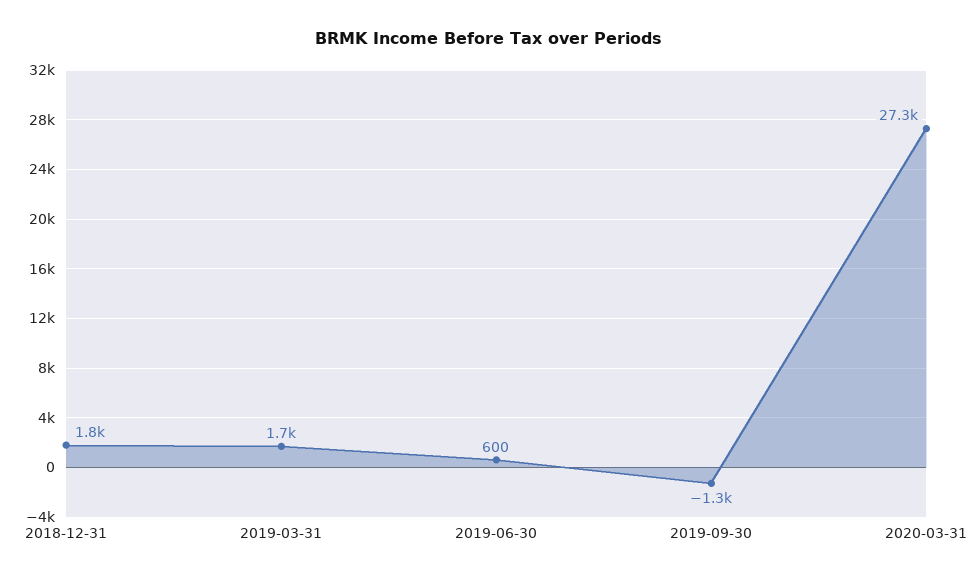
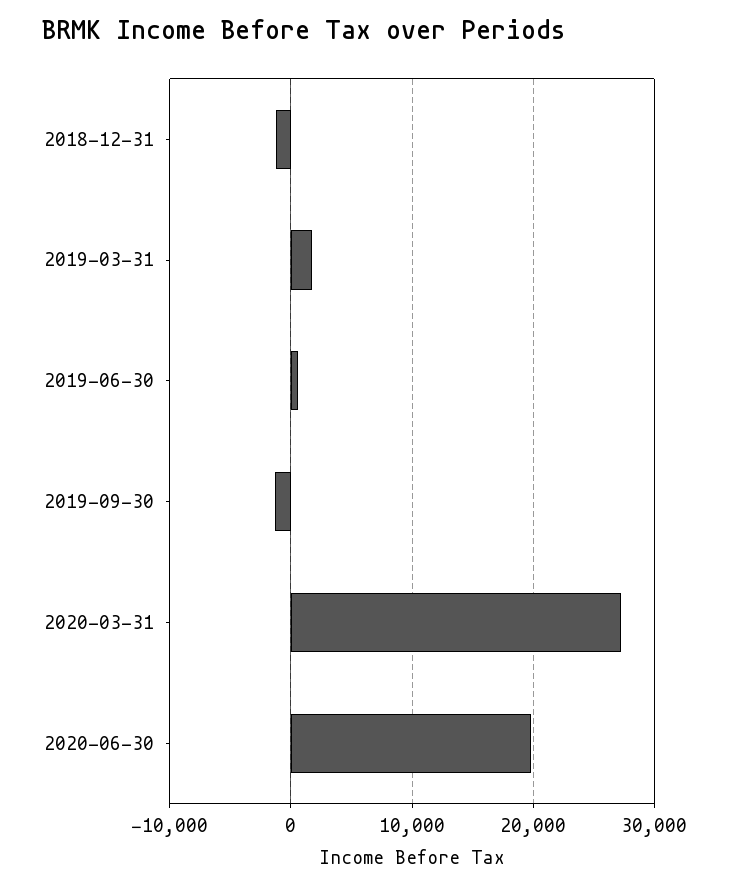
2018-12-31: 1800 -> -1000
2020-06-30: none -> 20000

